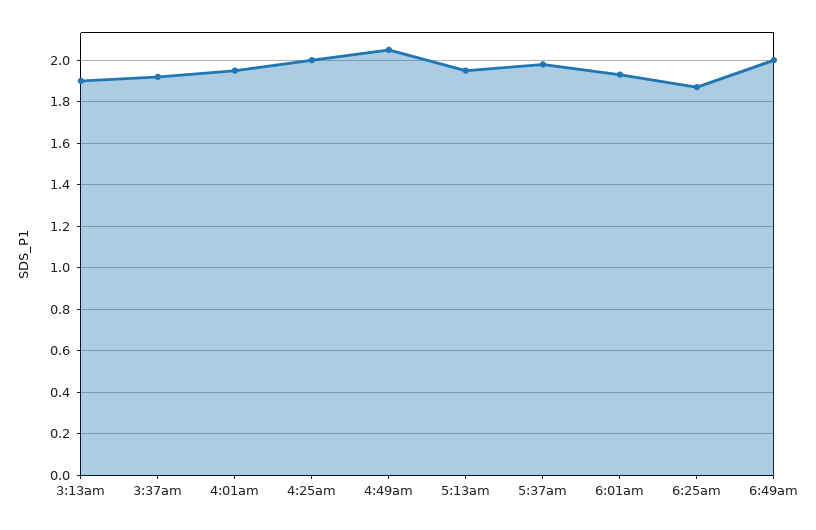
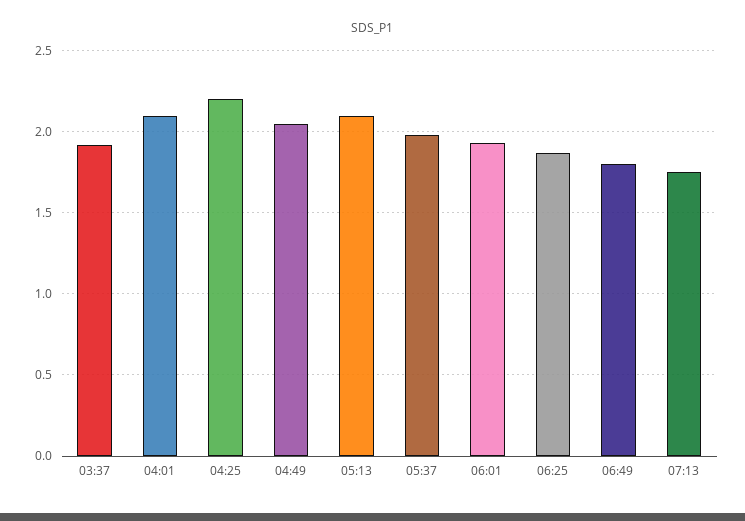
3:13am: 1.9 -> none
4:01am: 1.95 -> 2.1
4:25am: 2 -> 2.2
5:13am: 1.95 -> 2.1
6:49am: 2 -> 1.8
07:13: none -> 1.75

